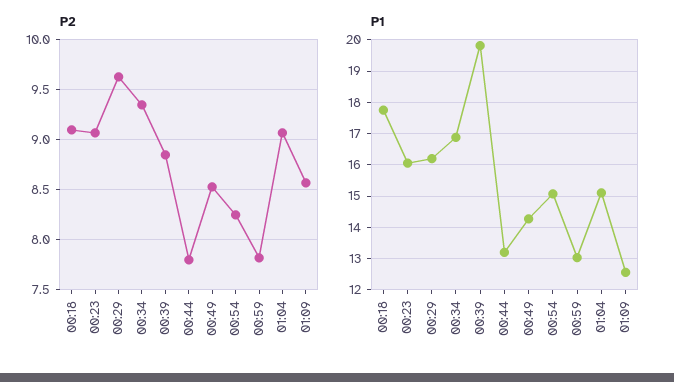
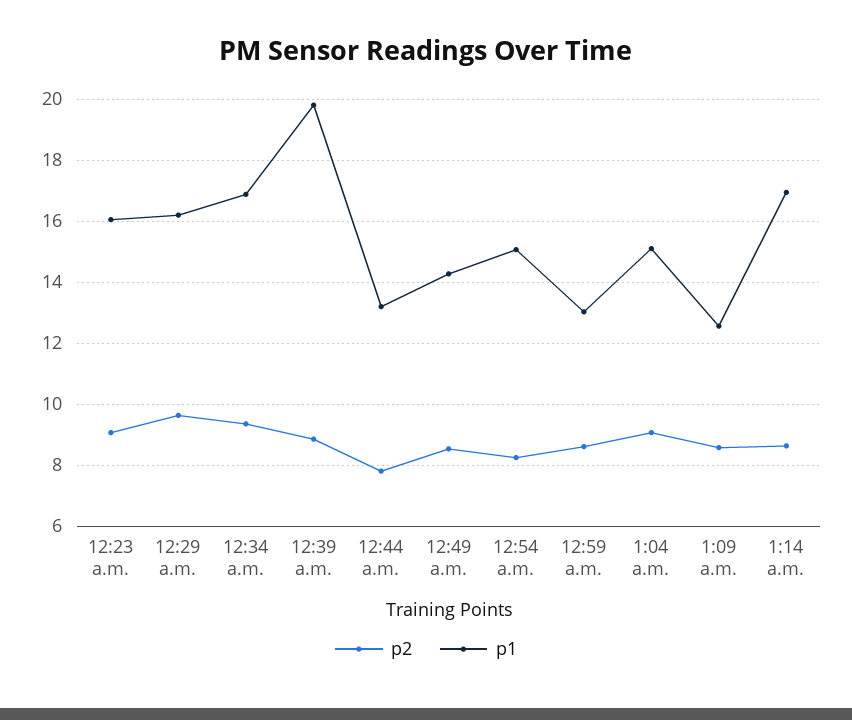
P2, 00:18: 9.1 -> none
P2, 00:59: 7.8 -> 8.6
P1, 00:18: 17.8 -> none
P2, 1:14 a.m.: none -> 8.6
P1, 1:14 a.m.: none -> 17

